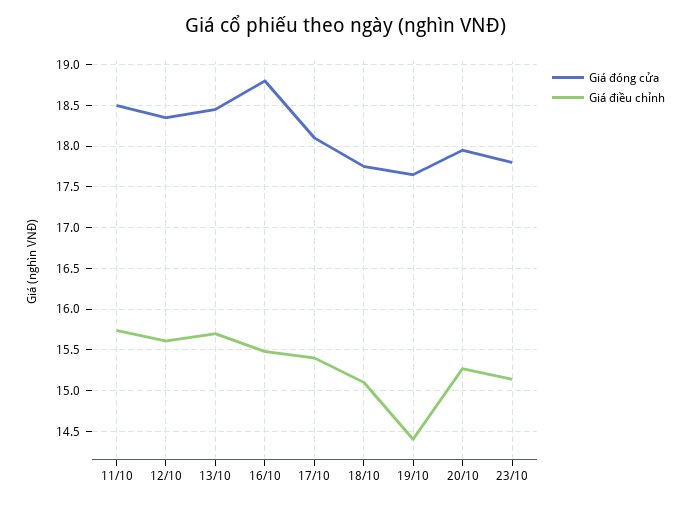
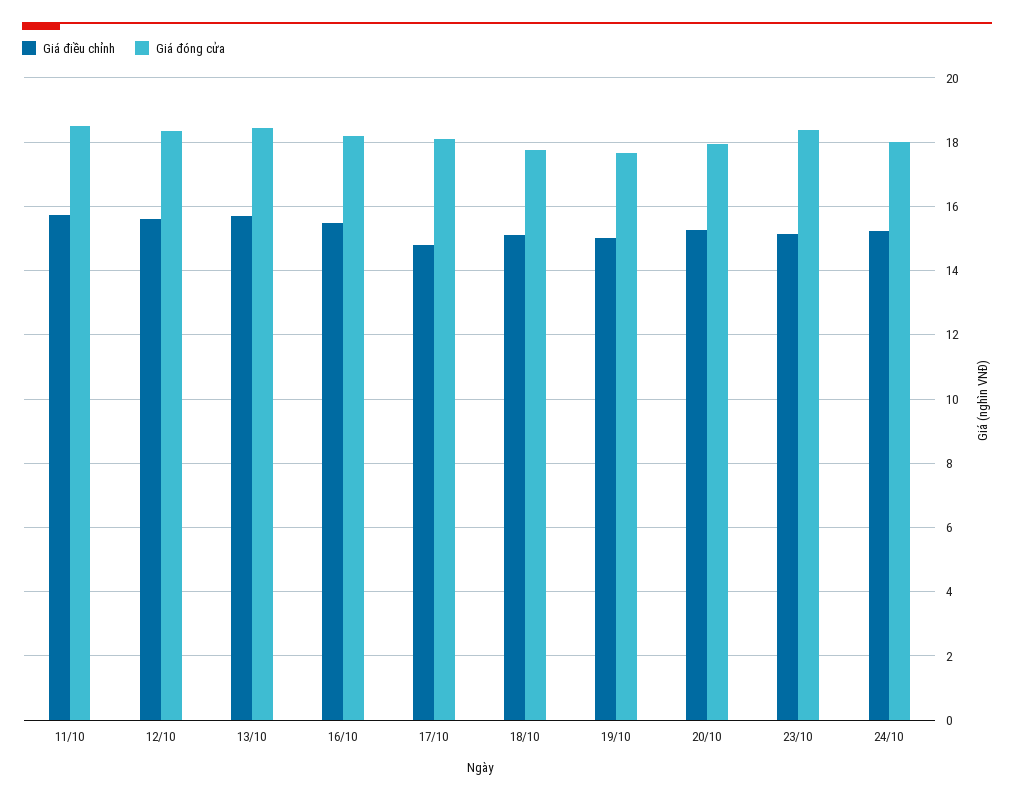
Giá đóng cửa, 16/10: 18.8 -> 18.2
Giá điều chỉnh, 17/10: 15.4 -> 14.8
Giá điều chỉnh, 19/10: 14.4 -> 15
Giá đóng cửa, 23/10: 17.8 -> 18.4
Giá điều chỉnh, 24/10: none -> 15.2
Giá đóng cửa, 24/10: none -> 18

